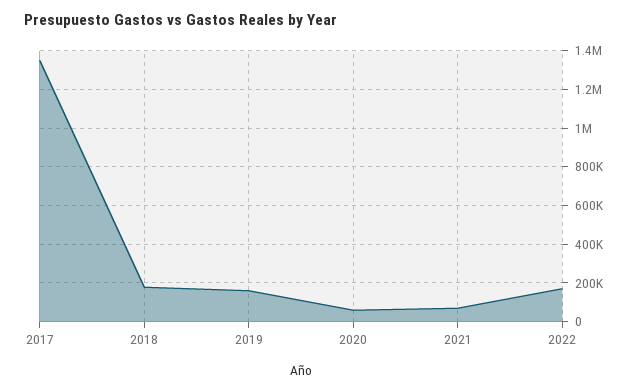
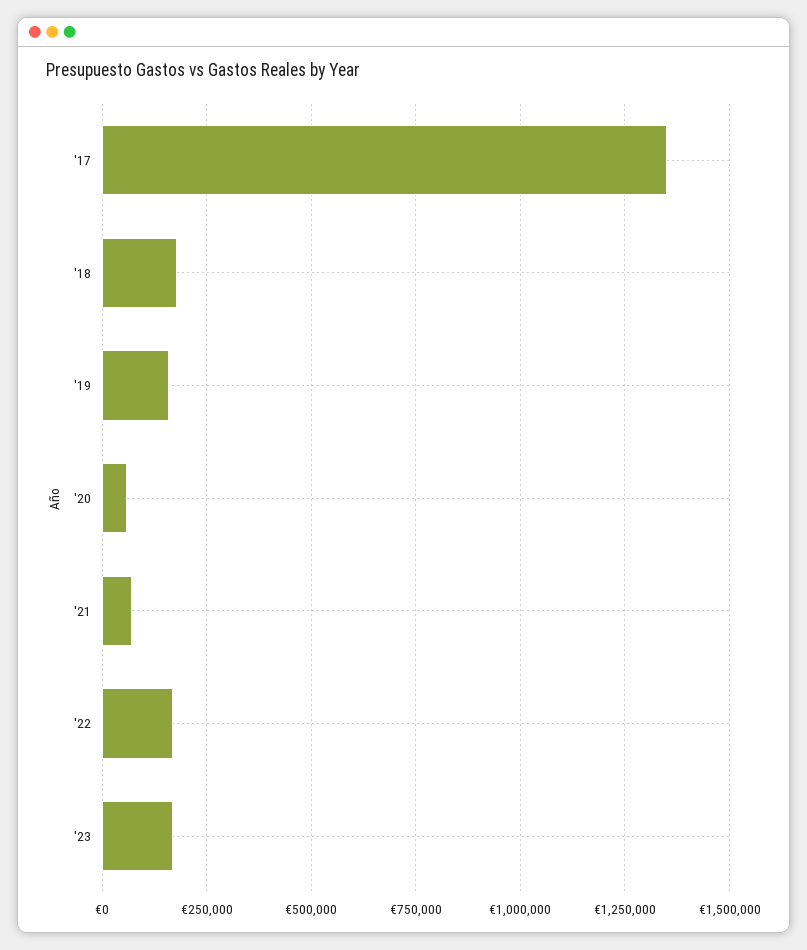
'23: none -> 175000

